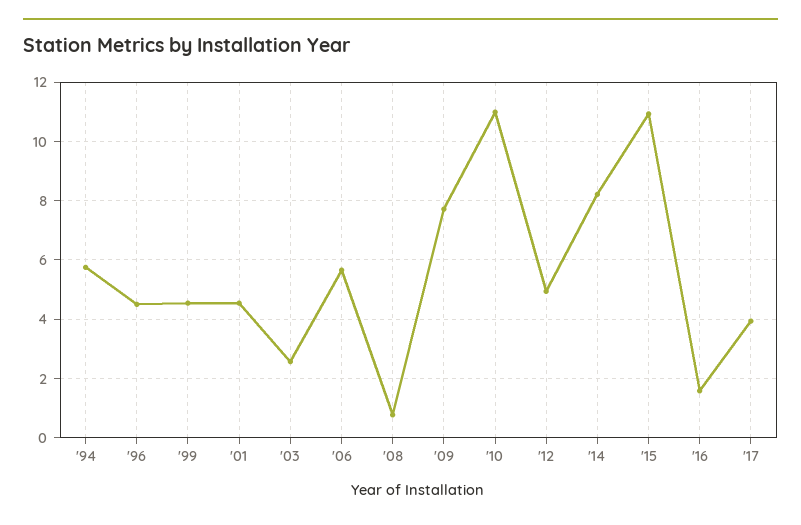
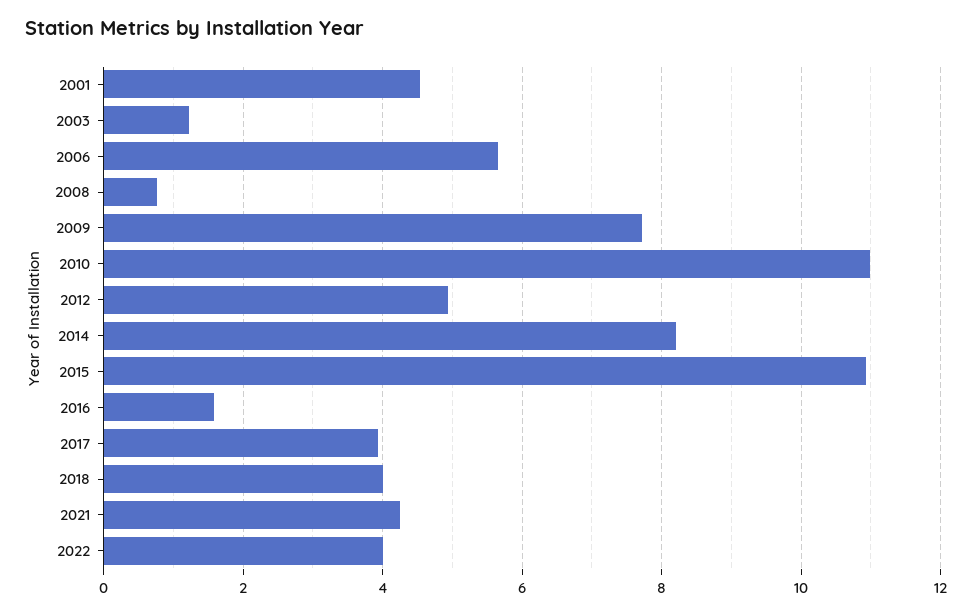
'94: 5.75 -> none
'96: 4.5 -> none
'99: 4.5 -> none
'03: 2.5 -> 1.2
2018: none -> 4
2021: none -> 4.2
2022: none -> 4

